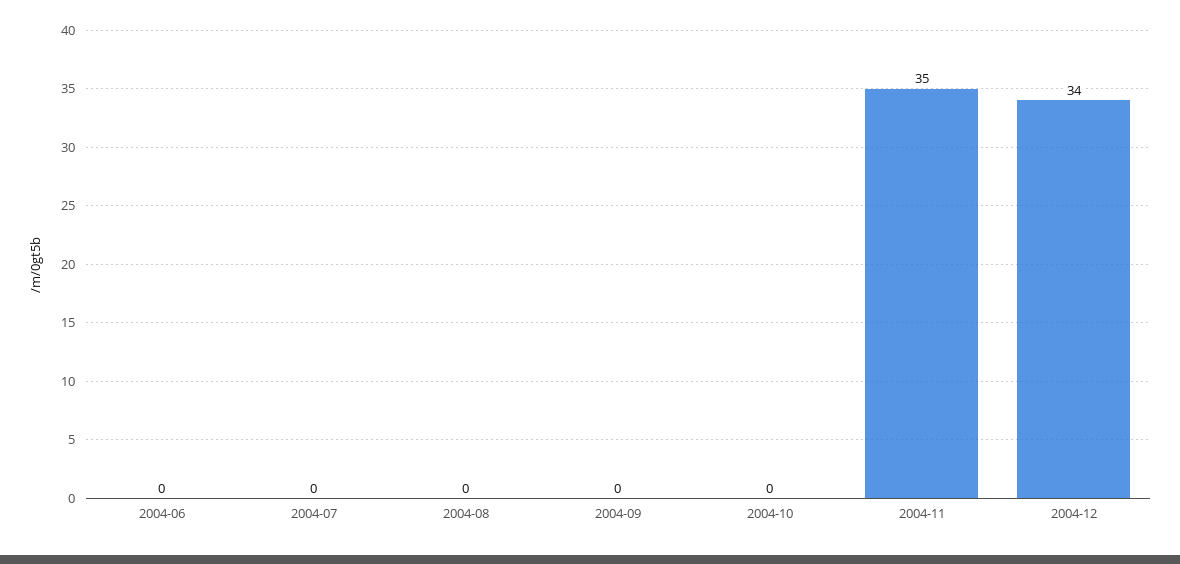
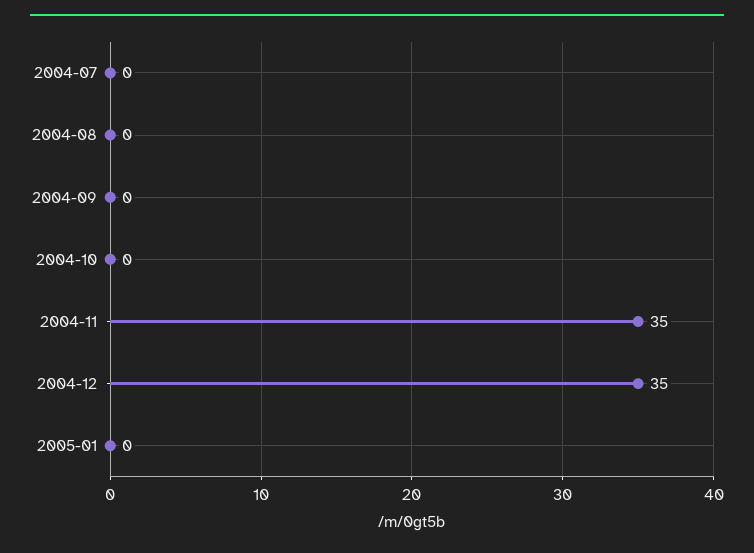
2004-06: 0 -> none
2004-12: 34 -> 35
2005-01: none -> 0

